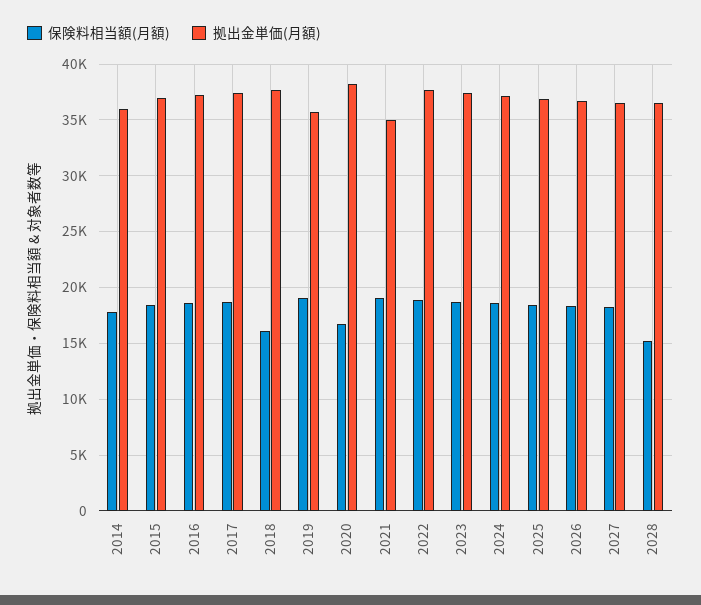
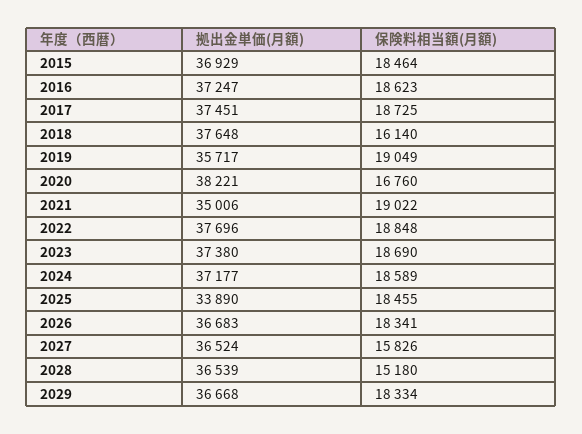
保険料相当額(月額), 2014: 18000 -> none
拠出金単価(月額), 2014: 36000 -> none
拠出金単価(月額), 2025: 37000 -> 33890
保険料相当額(月額), 2027: 18000 -> 15826
拠出金単価(月額), 2029: none -> 36668
保険料相当額(月額), 2029: none -> 18334

